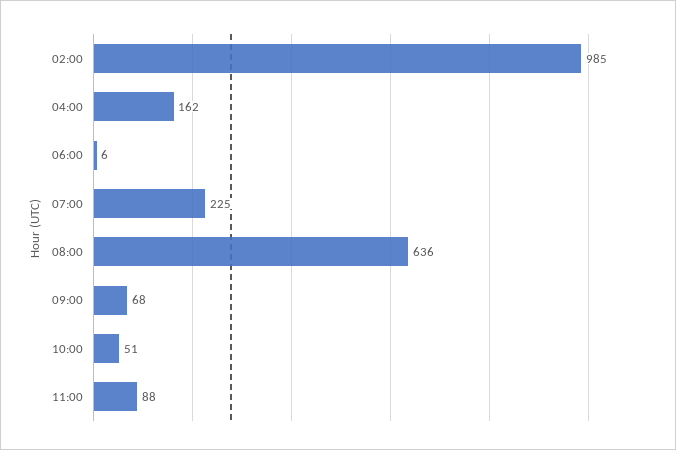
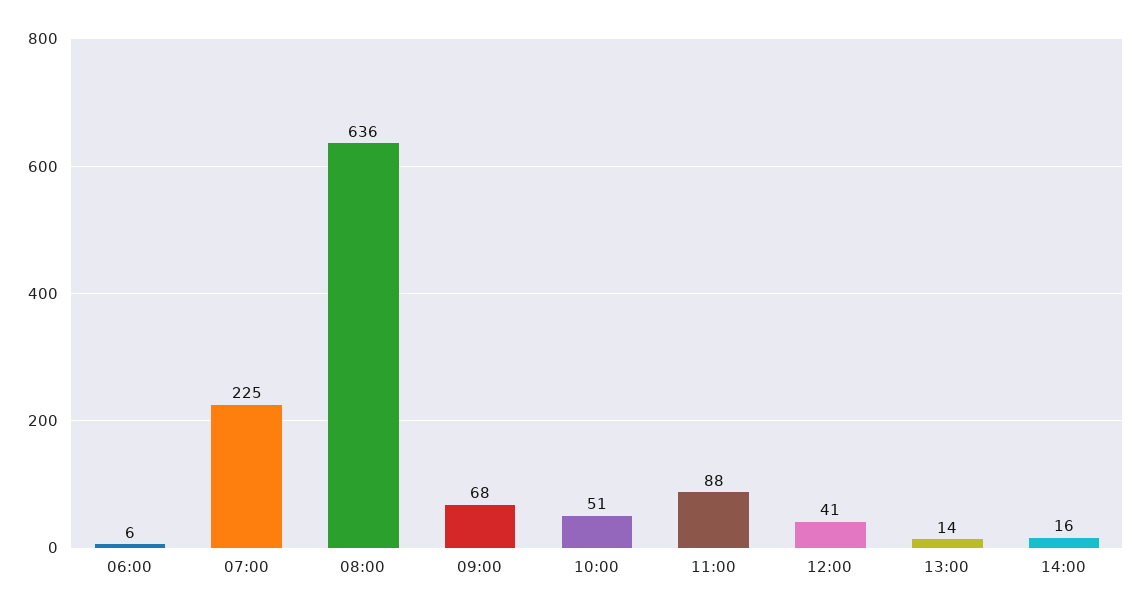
02:00: 985 -> none
04:00: 162 -> none
12:00: none -> 41
13:00: none -> 14
14:00: none -> 16

